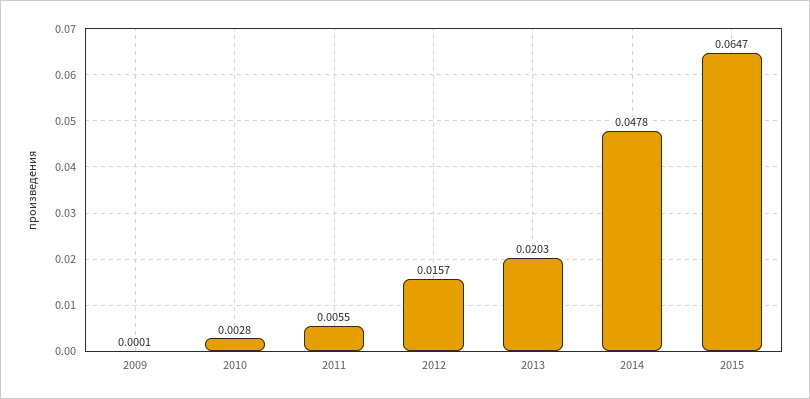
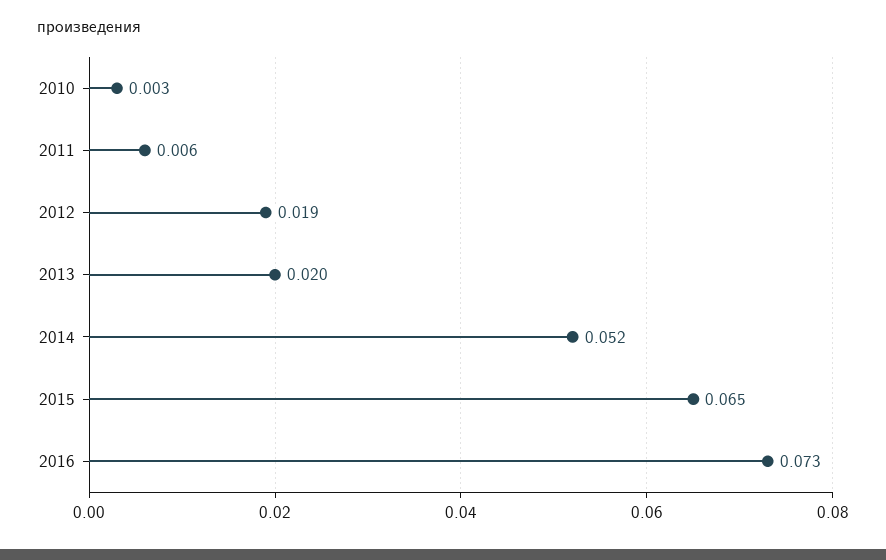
2009: 0.0001 -> none
2012: 0.0157 -> 0.019
2014: 0.0478 -> 0.052
2016: none -> 0.073

